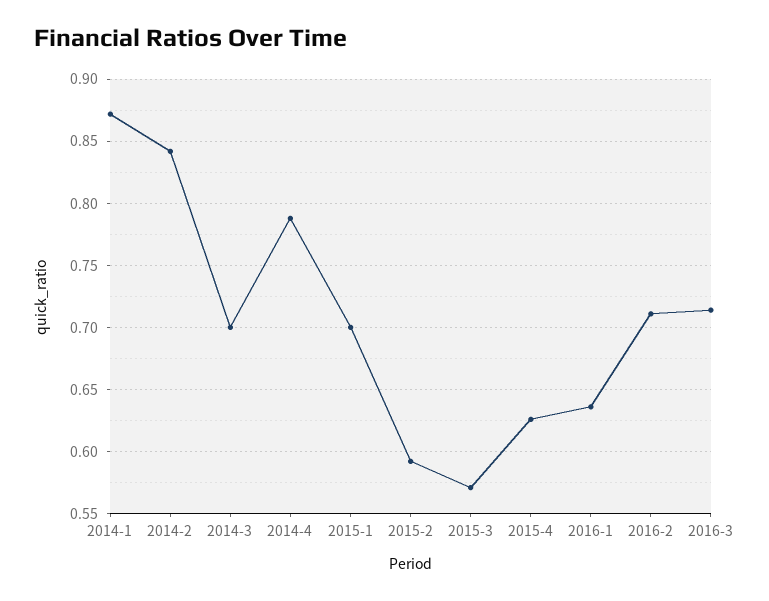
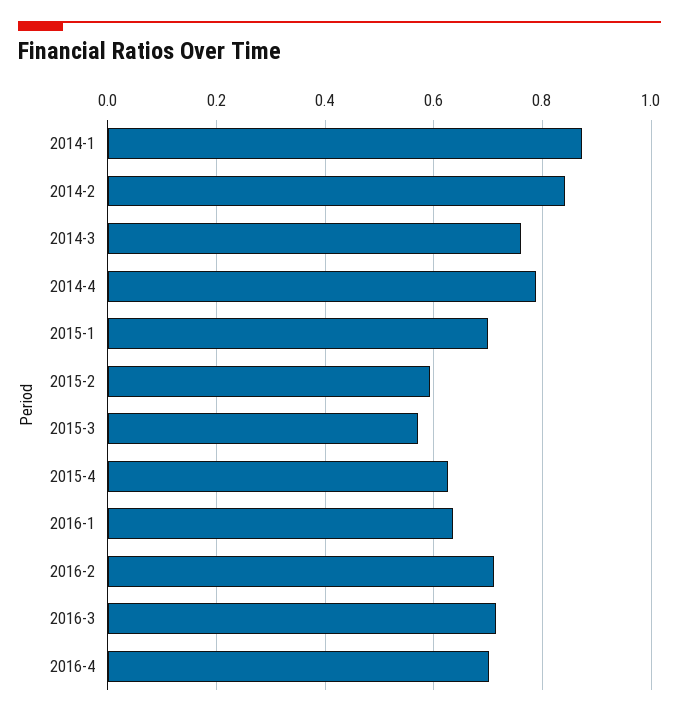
2014-3: 0.7 -> 0.76
2016-4: none -> 0.7

